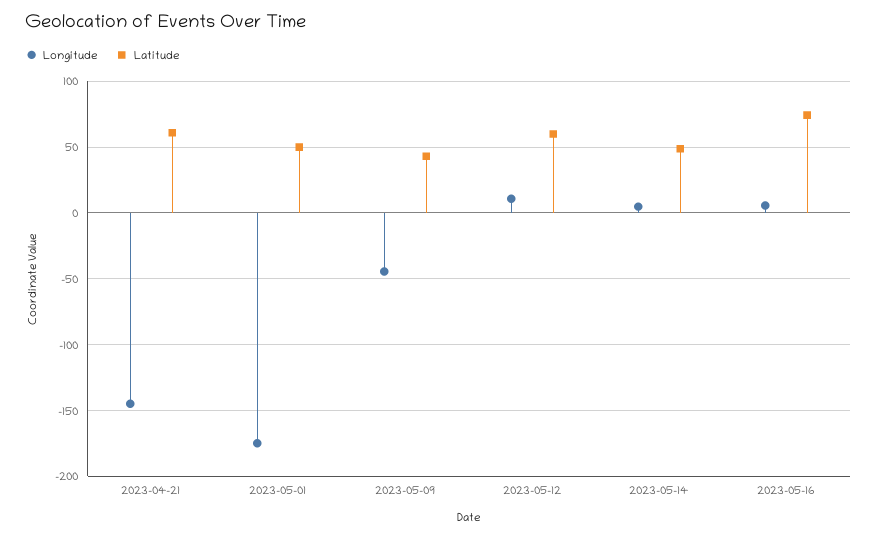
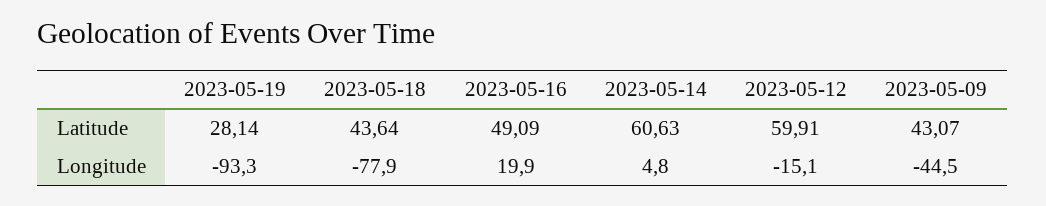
Longitude, 2023-04-21: -145 -> none
Latitude, 2023-04-21: 60 -> none
Longitude, 2023-05-01: -175 -> none
Latitude, 2023-05-01: 50 -> none
Longitude, 2023-05-12: 10 -> -15.1
Latitude, 2023-05-14: 50 -> 60.63
Longitude, 2023-05-16: 5 -> 19.9
Latitude, 2023-05-16: 75 -> 49.09
Latitude, 2023-05-19: none -> 28.14
Latitude, 2023-05-18: none -> 43.64
Longitude, 2023-05-19: none -> -93.3
Longitude, 2023-05-18: none -> -77.9

